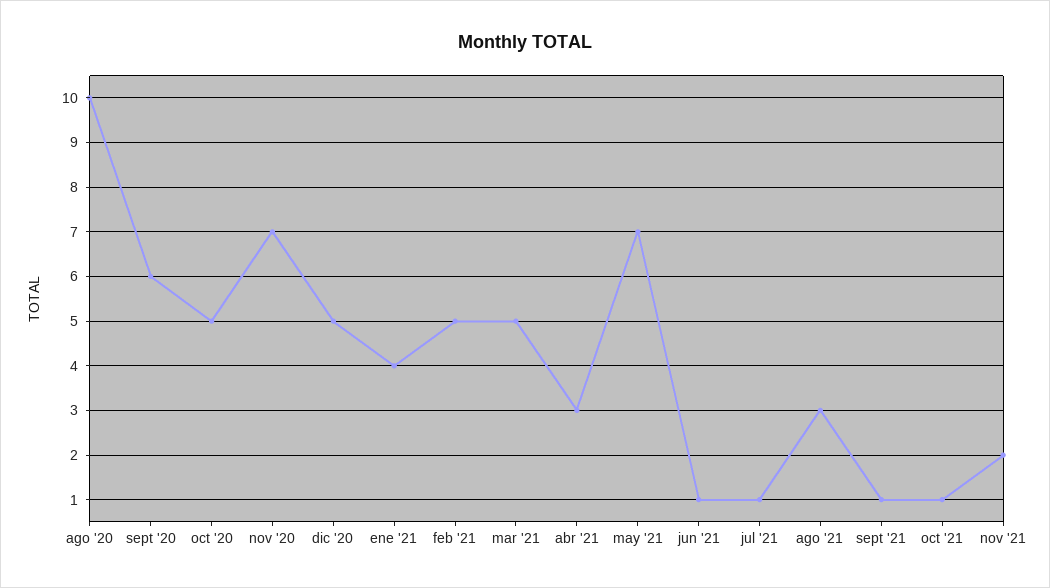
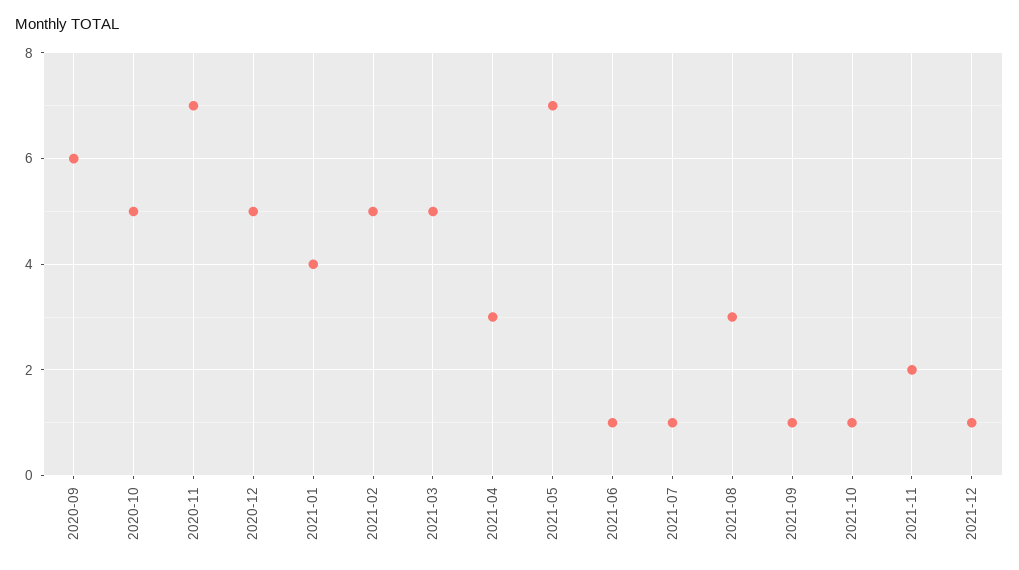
ago '20: 10 -> none
2021-12: none -> 1

